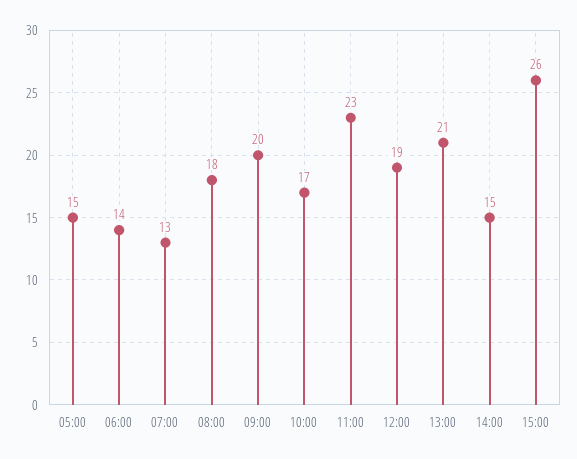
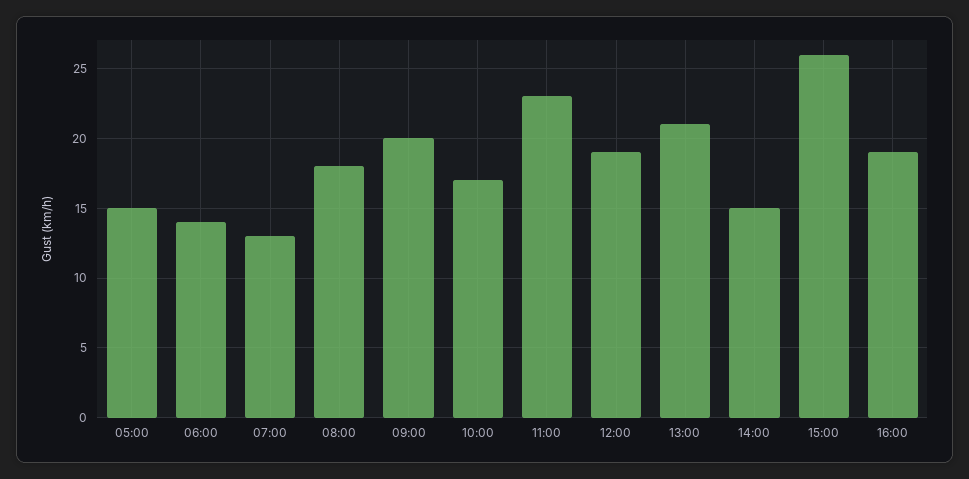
16:00: none -> 19

